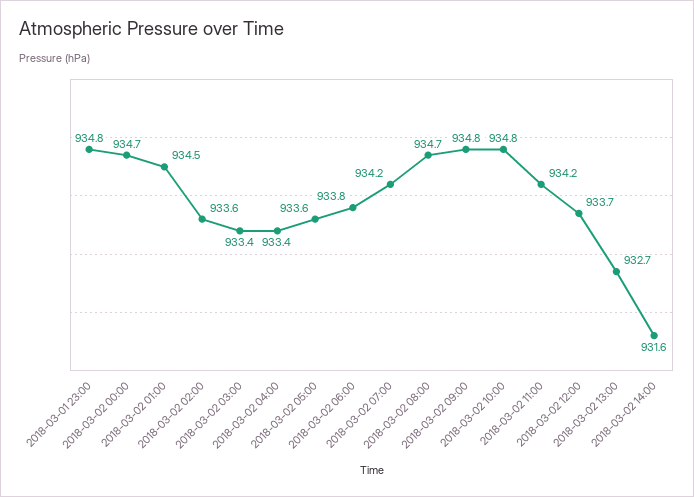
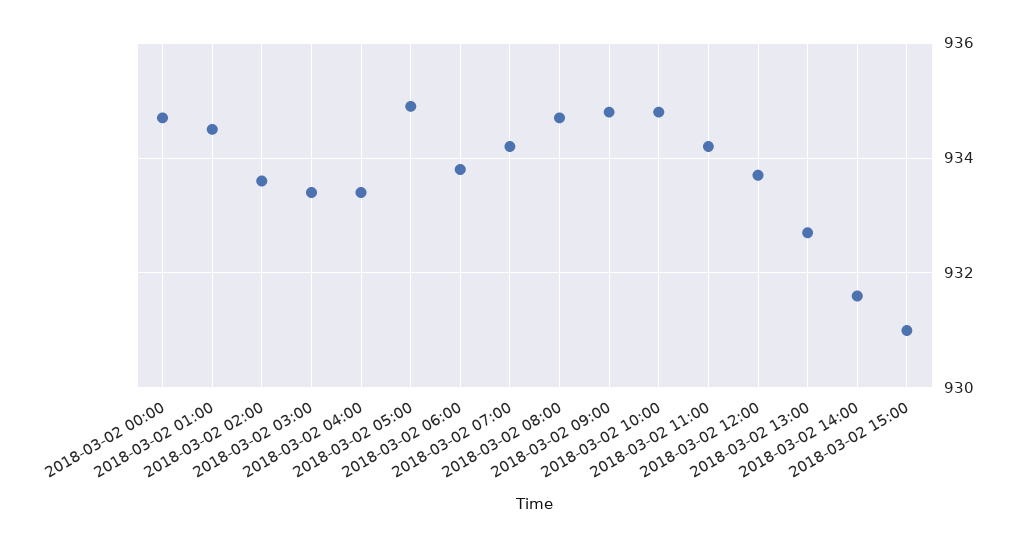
2018-03-01 23:00: 934.8 -> none
2018-03-02 05:00: 933.6 -> 935
2018-03-02 15:00: none -> 931

